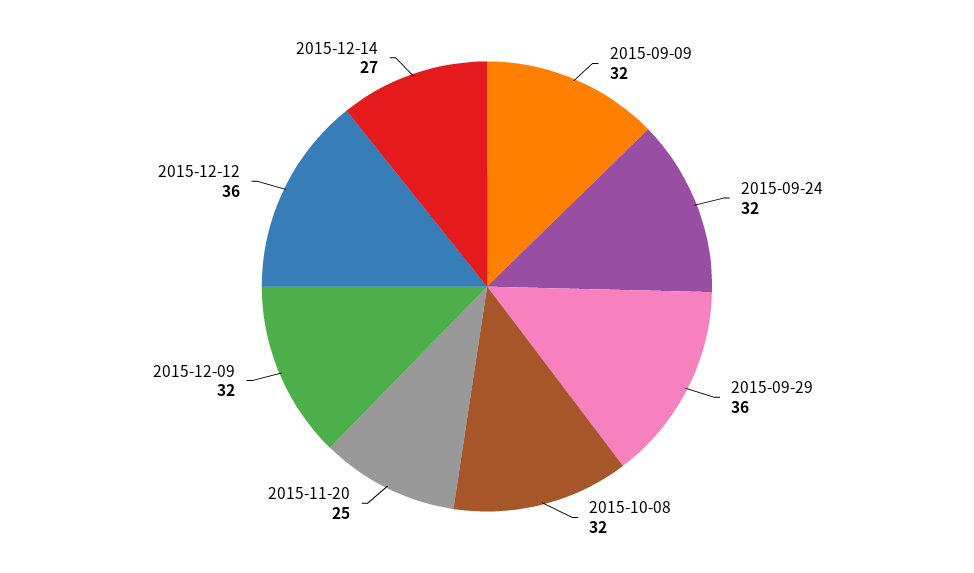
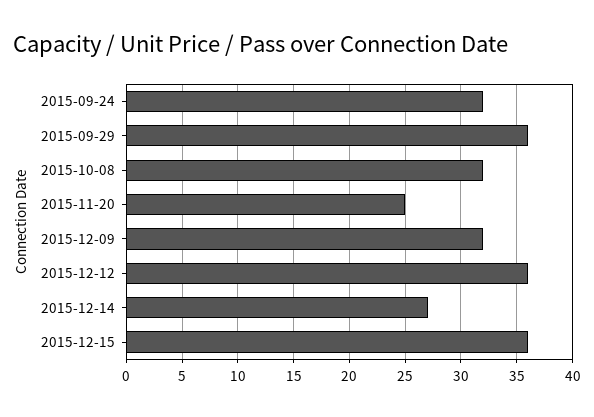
2015-09-09: 32 -> none
2015-12-15: none -> 36

